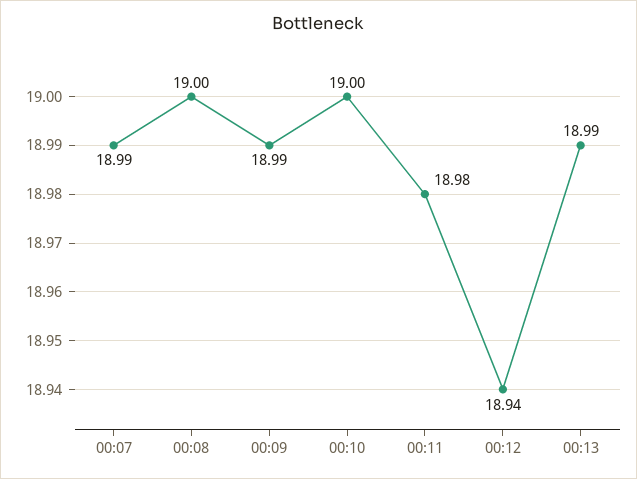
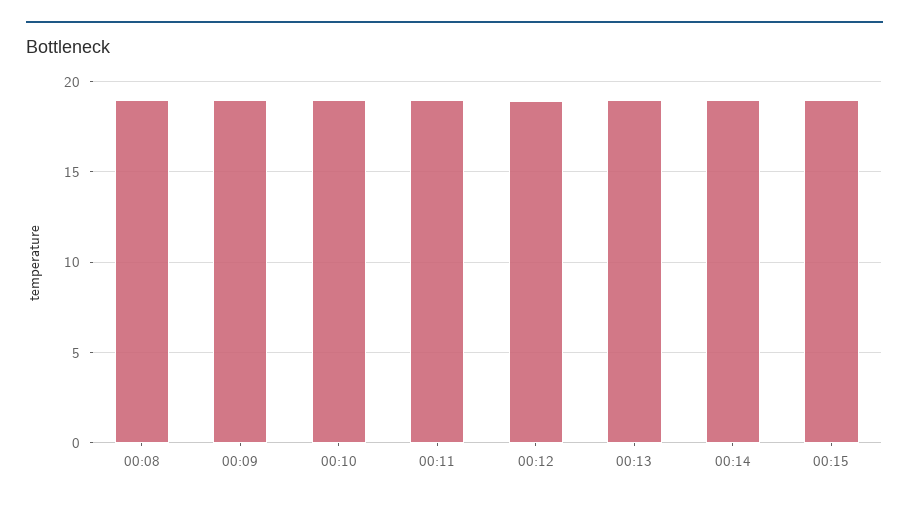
00:07: 18.99 -> none
00:14: none -> 19
00:15: none -> 19

